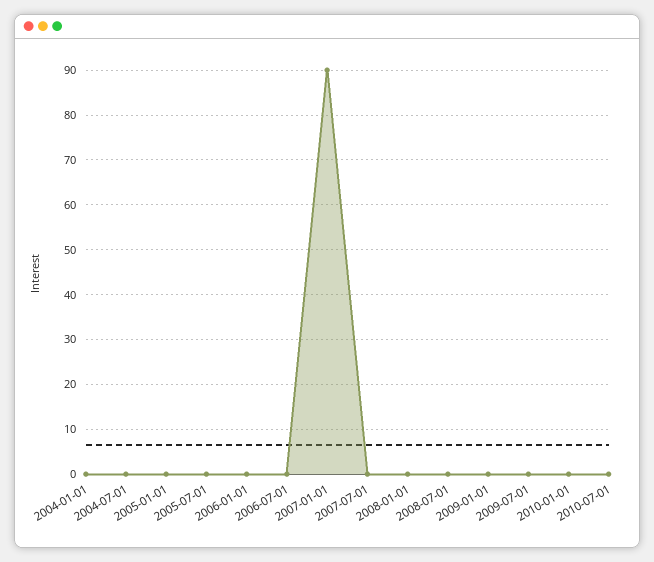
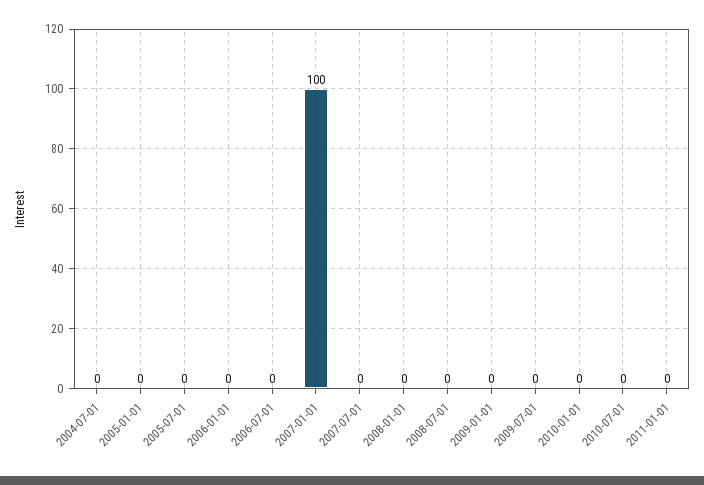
2004-01-01: 0 -> none
2007-01-01: 90 -> 100
2011-01-01: none -> 0

